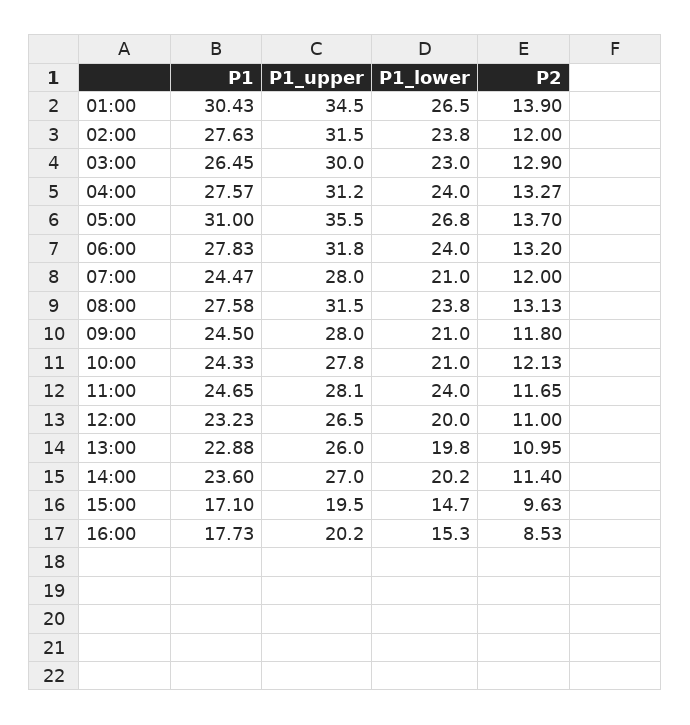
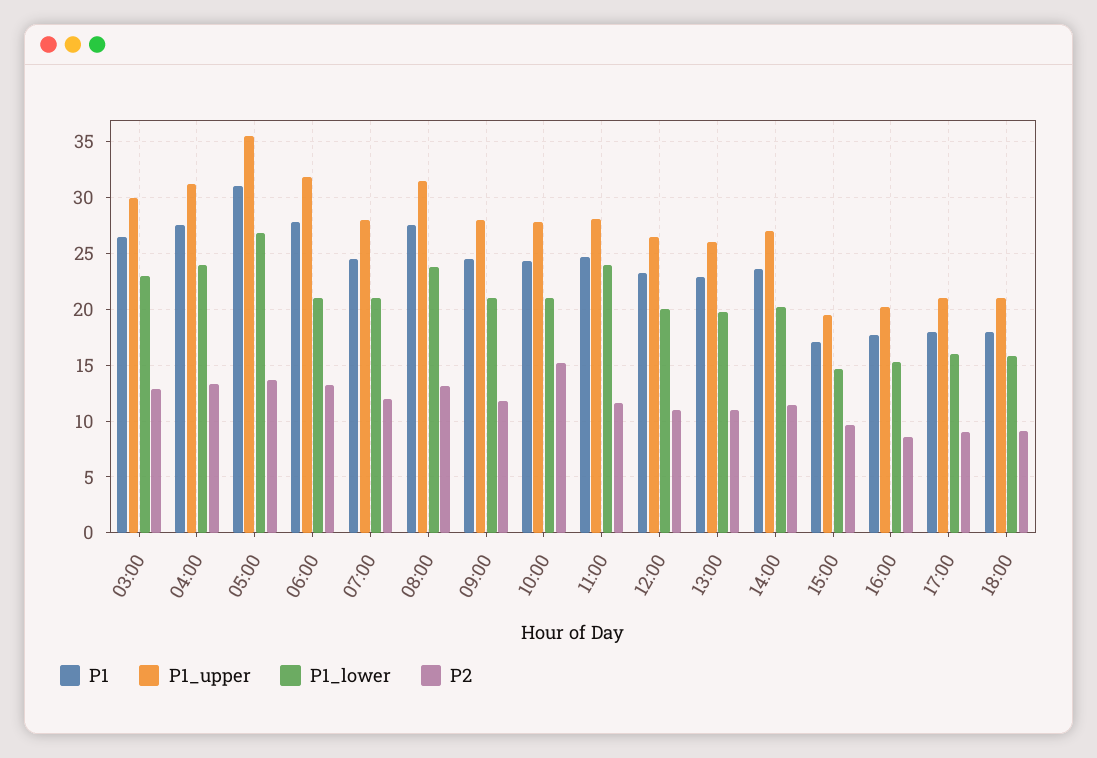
P1, 01:00: 30.43 -> none
P1_upper, 01:00: 34.5 -> none
P1_lower, 01:00: 26.5 -> none
P2, 01:00: 13.9 -> none
P1, 02:00: 27.63 -> none
P1_upper, 02:00: 31.5 -> none
P1_lower, 02:00: 23.8 -> none
P2, 02:00: 12 -> none
P1_lower, 06:00: 24 -> 21
P2, 10:00: 12.13 -> 15
P1, 17:00: none -> 18
P1_upper, 17:00: none -> 21
P1_lower, 17:00: none -> 16
P2, 17:00: none -> 9
P1, 18:00: none -> 18
P1_upper, 18:00: none -> 21
P1_lower, 18:00: none -> 16
P2, 18:00: none -> 9

